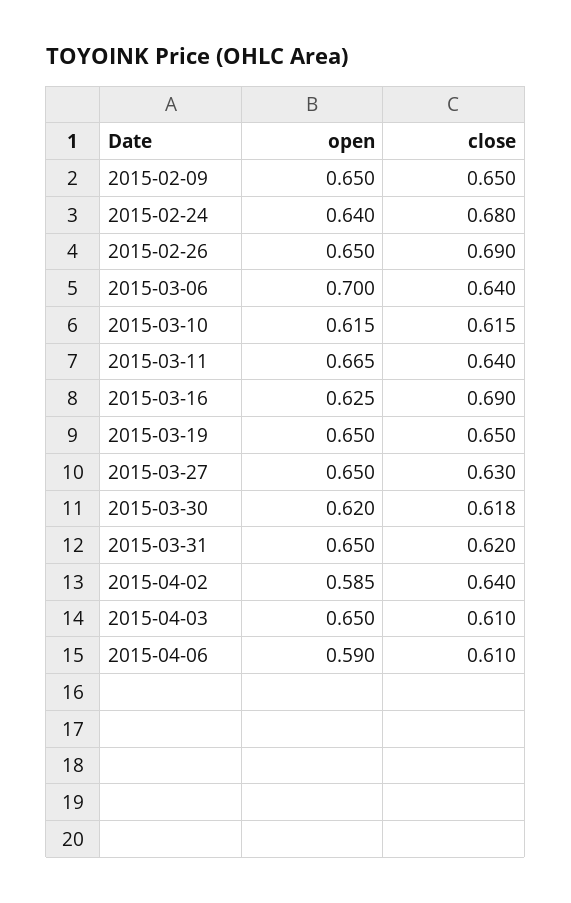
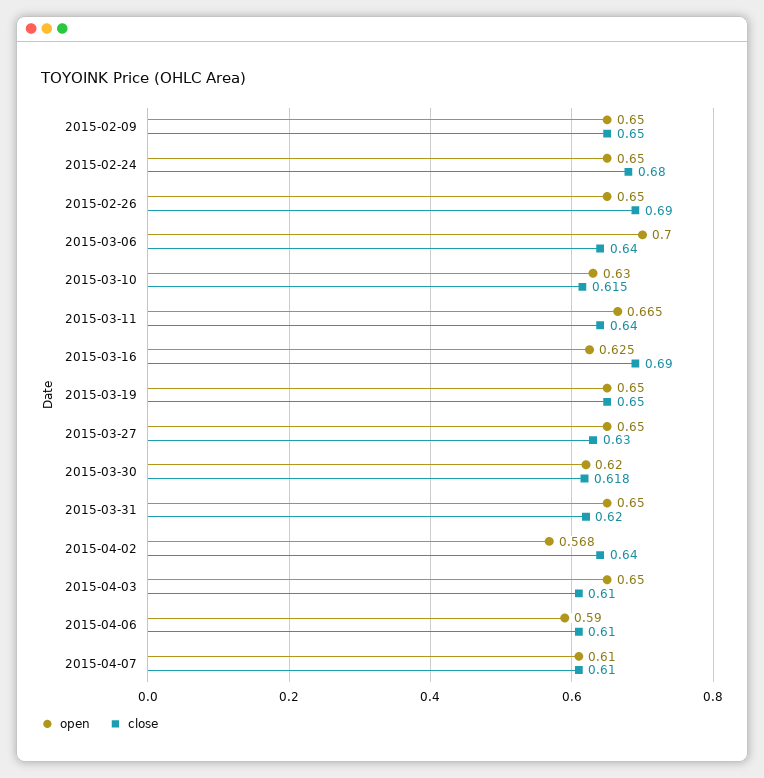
open, 2015-02-24: 0.64 -> 0.65
open, 2015-03-10: 0.615 -> 0.63
open, 2015-04-02: 0.585 -> 0.568
open, 2015-04-07: none -> 0.61
close, 2015-04-07: none -> 0.61

